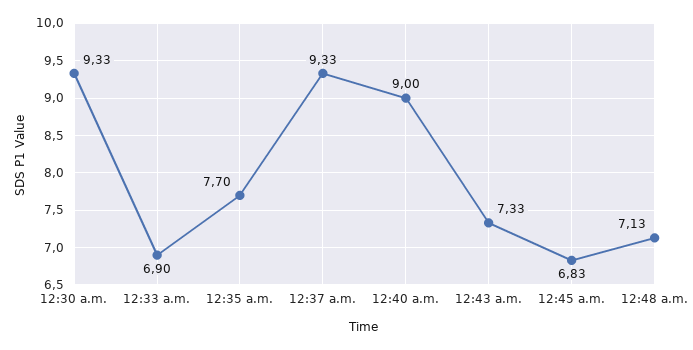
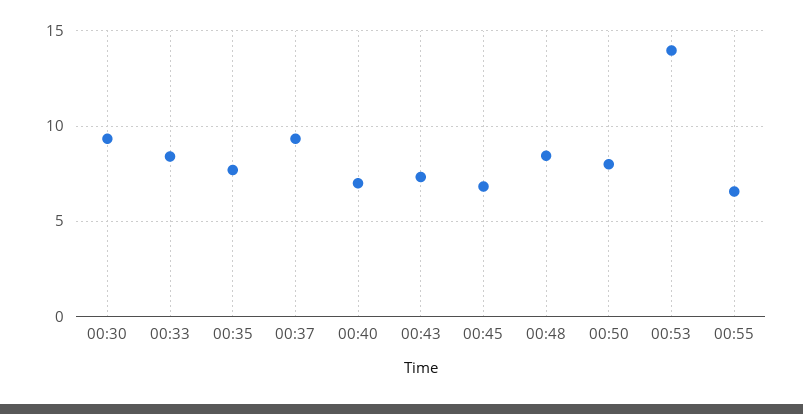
12:33 a.m.: 6.9 -> 8.5
12:40 a.m.: 9 -> 7
12:48 a.m.: 7.13 -> 8.5
00:50: none -> 8
00:53: none -> 14
00:55: none -> 6.5

